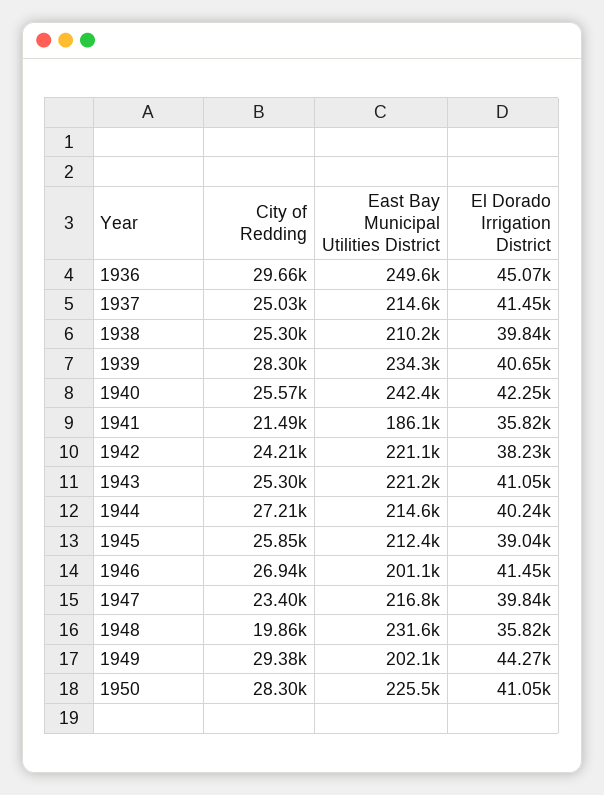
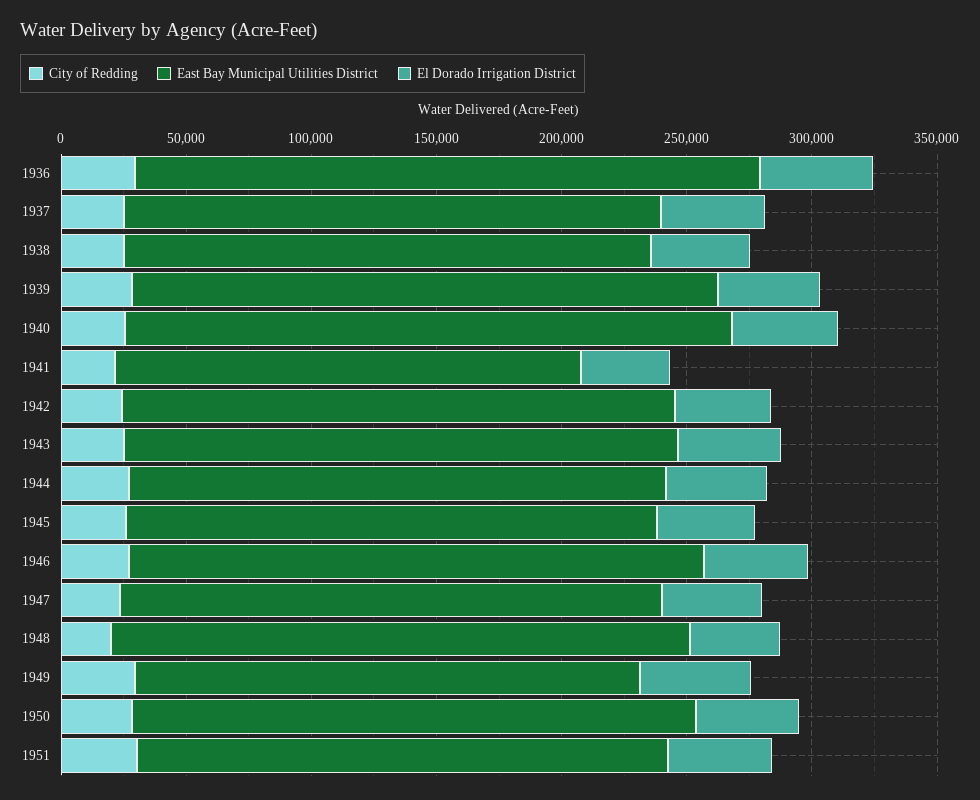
East Bay Municipal Utilities District, 1946: 201100 -> 230000
City of Redding, 1951: none -> 30000
East Bay Municipal Utilities District, 1951: none -> 210000
El Dorado Irrigation District, 1951: none -> 40000

